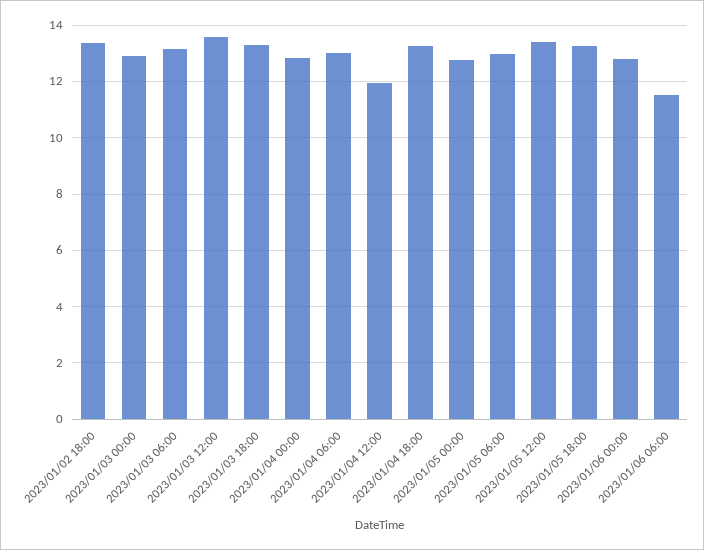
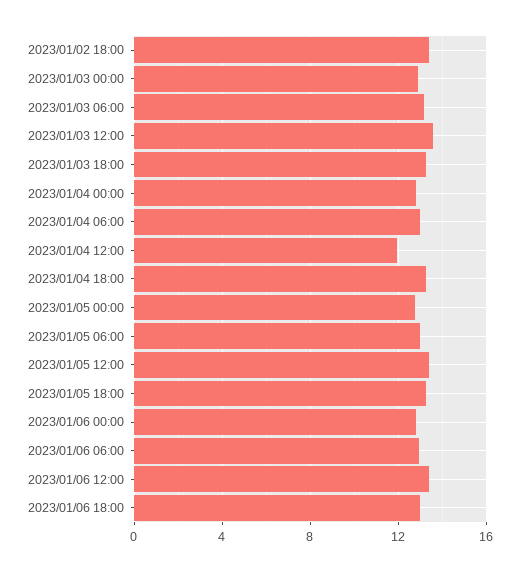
2023/01/06 06:00: 11.5 -> 13
2023/01/06 12:00: none -> 13.5
2023/01/06 18:00: none -> 13

